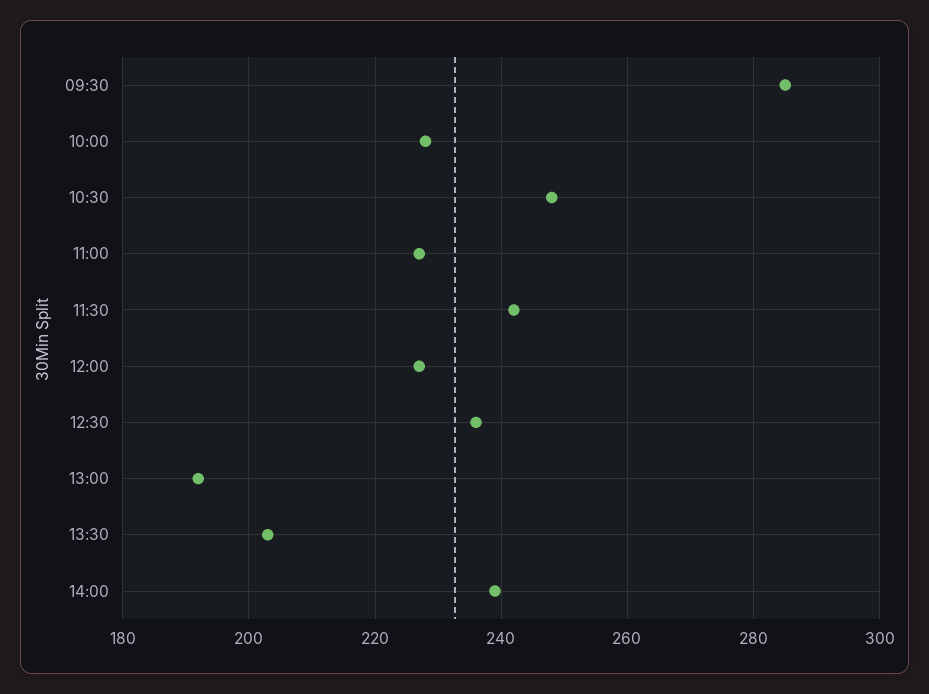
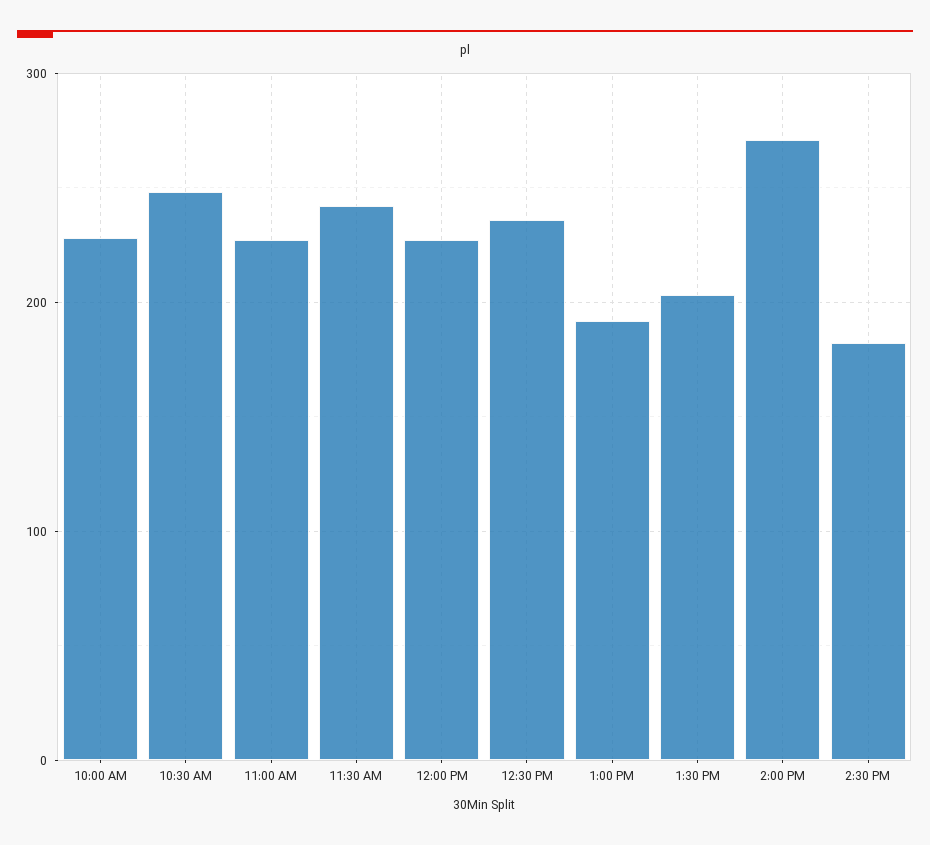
09:30: 285 -> none
14:00: 240 -> 270
2:30 PM: none -> 180

